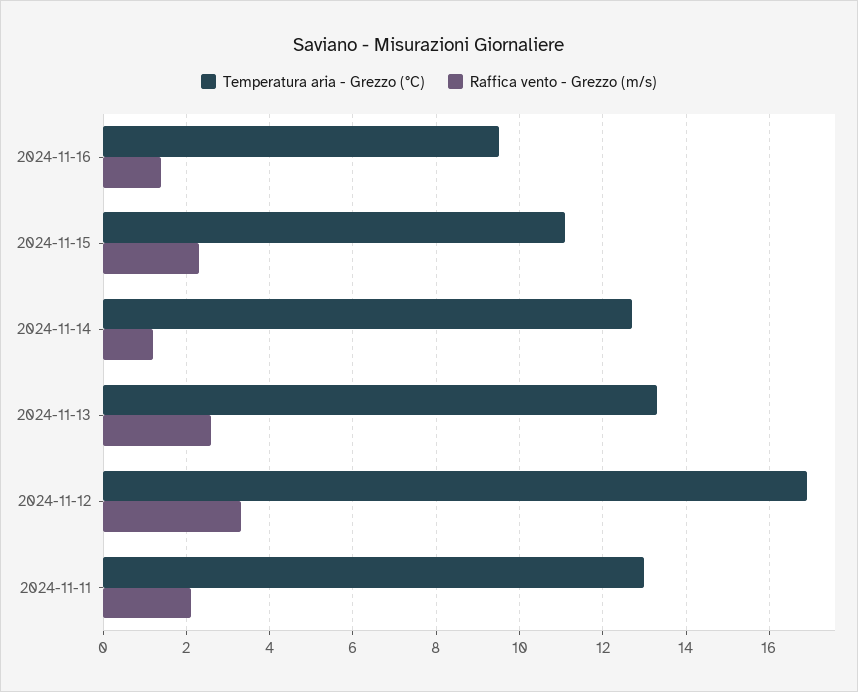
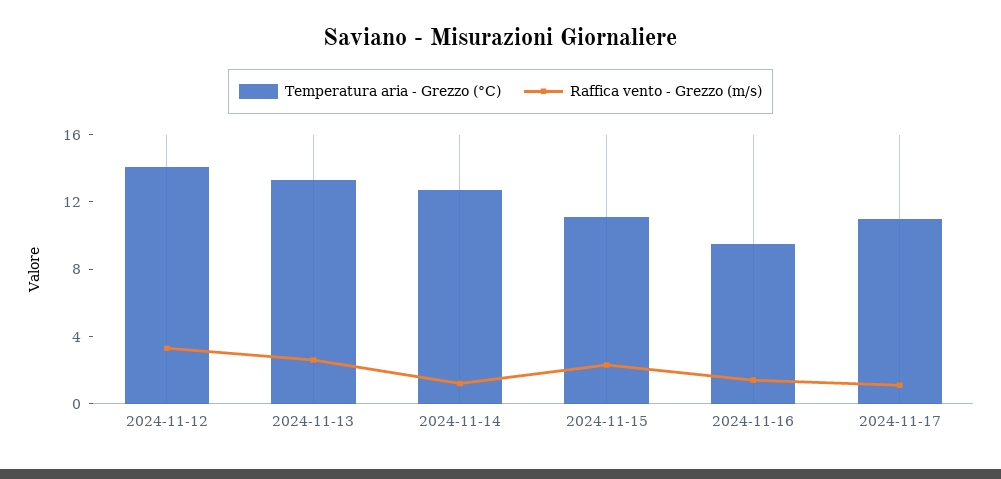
Temperatura aria - Grezzo (°C), 2024-11-12: 17 -> 14
Temperatura aria - Grezzo (°C), 2024-11-11: 13 -> none
Raffica vento - Grezzo (m/s), 2024-11-11: 2 -> none
Temperatura aria - Grezzo (°C), 2024-11-17: none -> 11
Raffica vento - Grezzo (m/s), 2024-11-17: none -> 1

